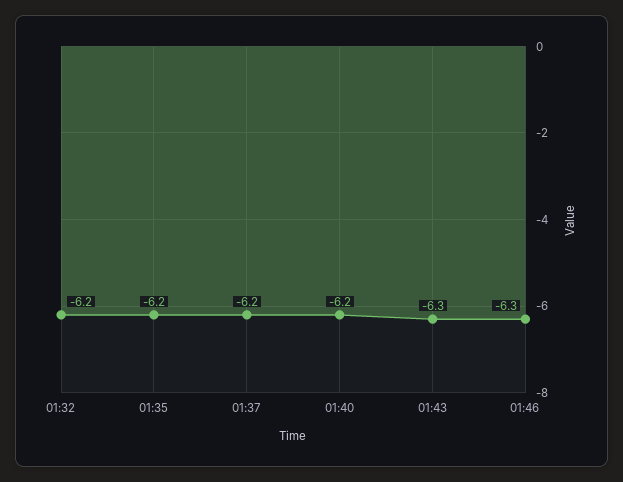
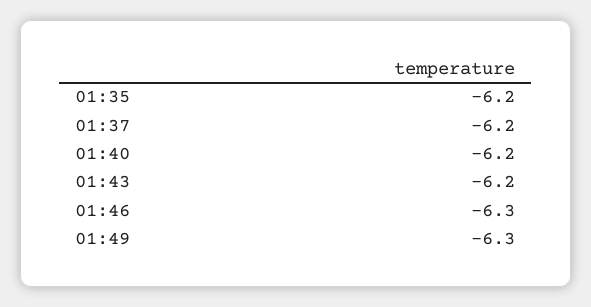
01:32: -6.2 -> none
01:43: -6.3 -> -6.2
01:49: none -> -6.3

